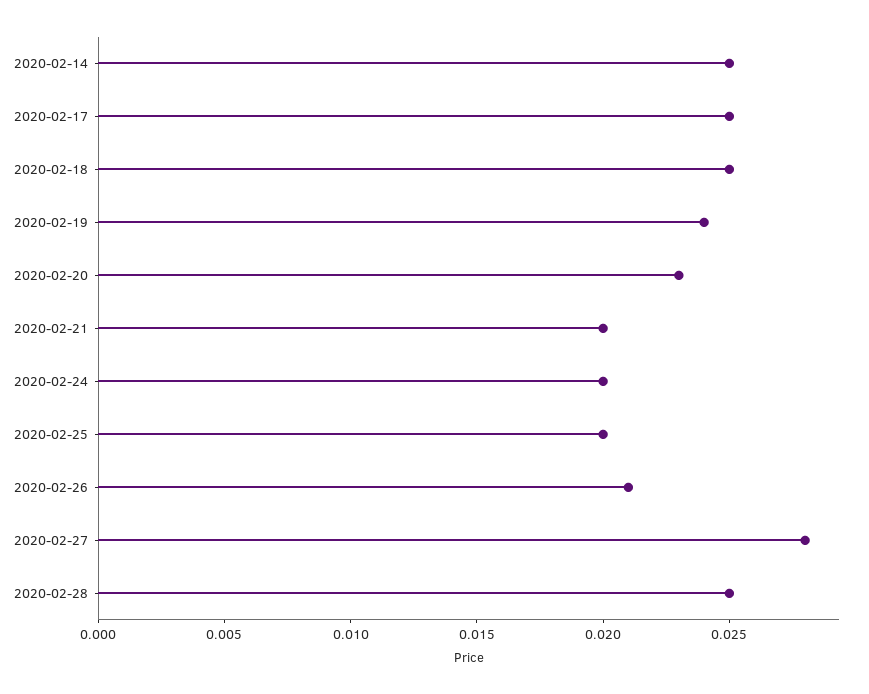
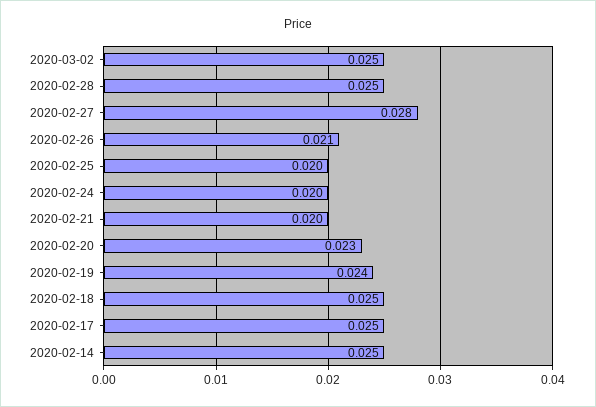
2020-03-02: none -> 0.025

